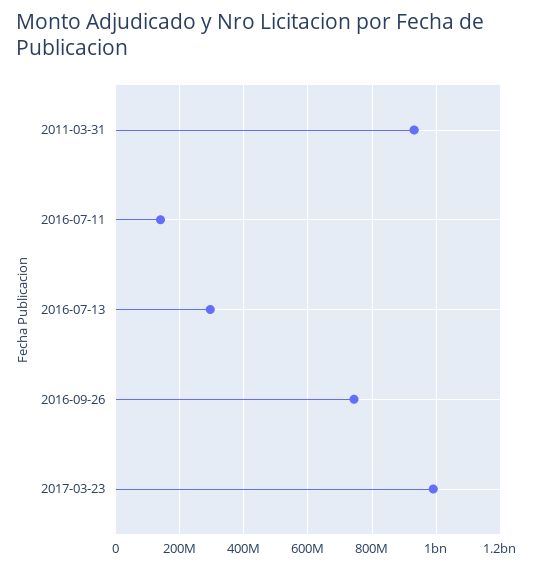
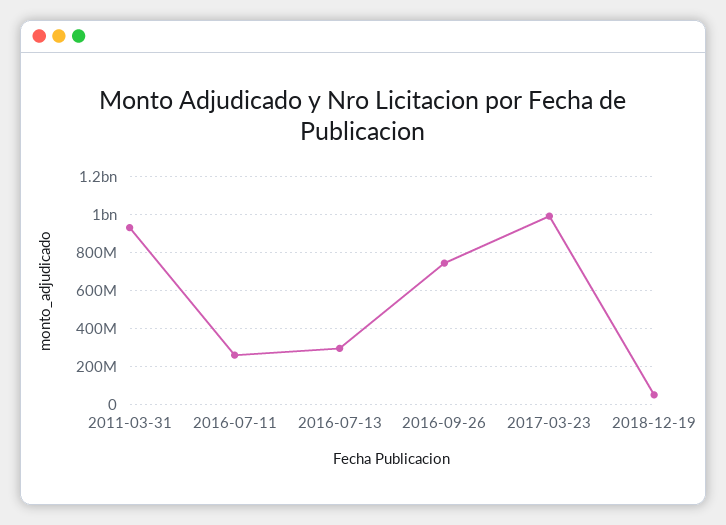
2016-07-11: 140000000 -> 250000000
2018-12-19: none -> 50000000

